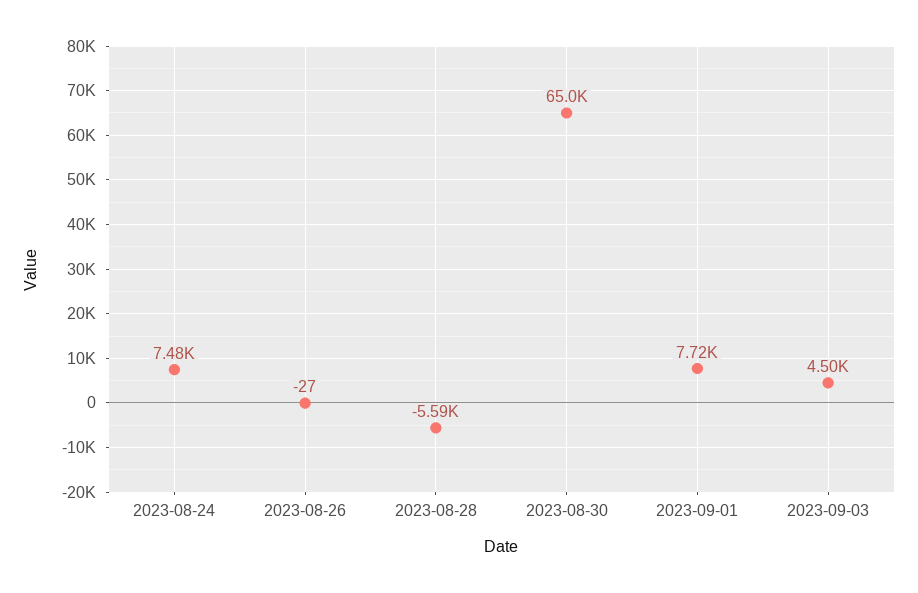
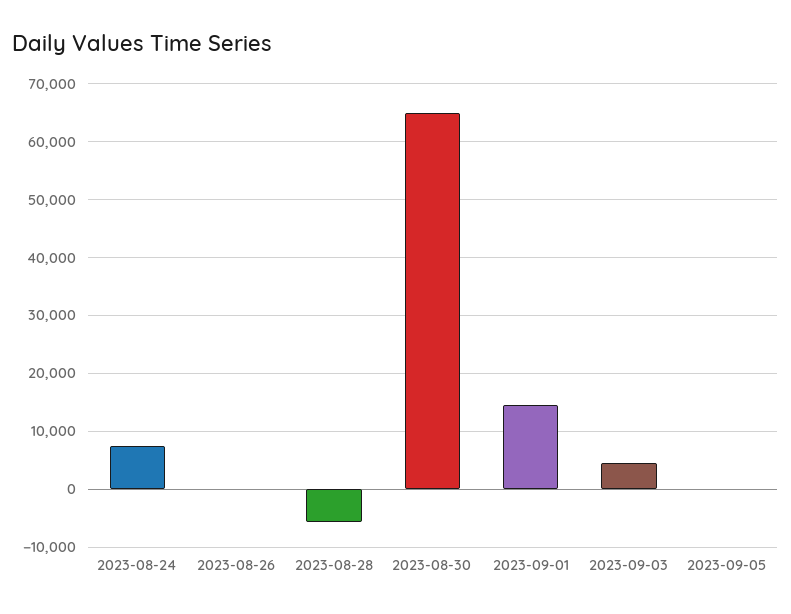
2023-09-01: 7720 -> 14000
2023-09-05: none -> 0

